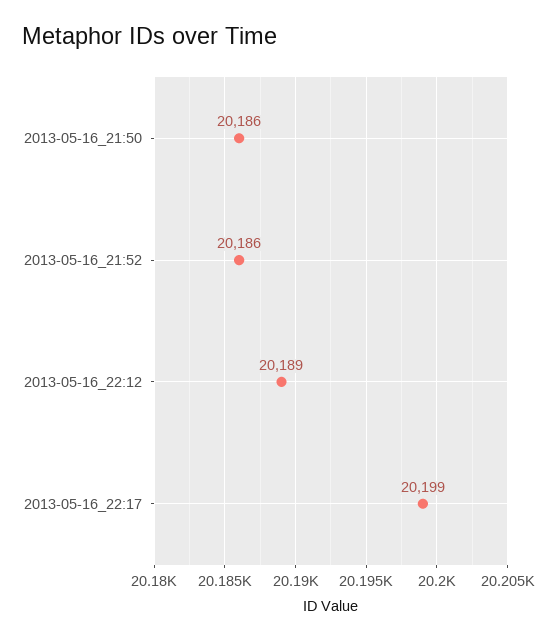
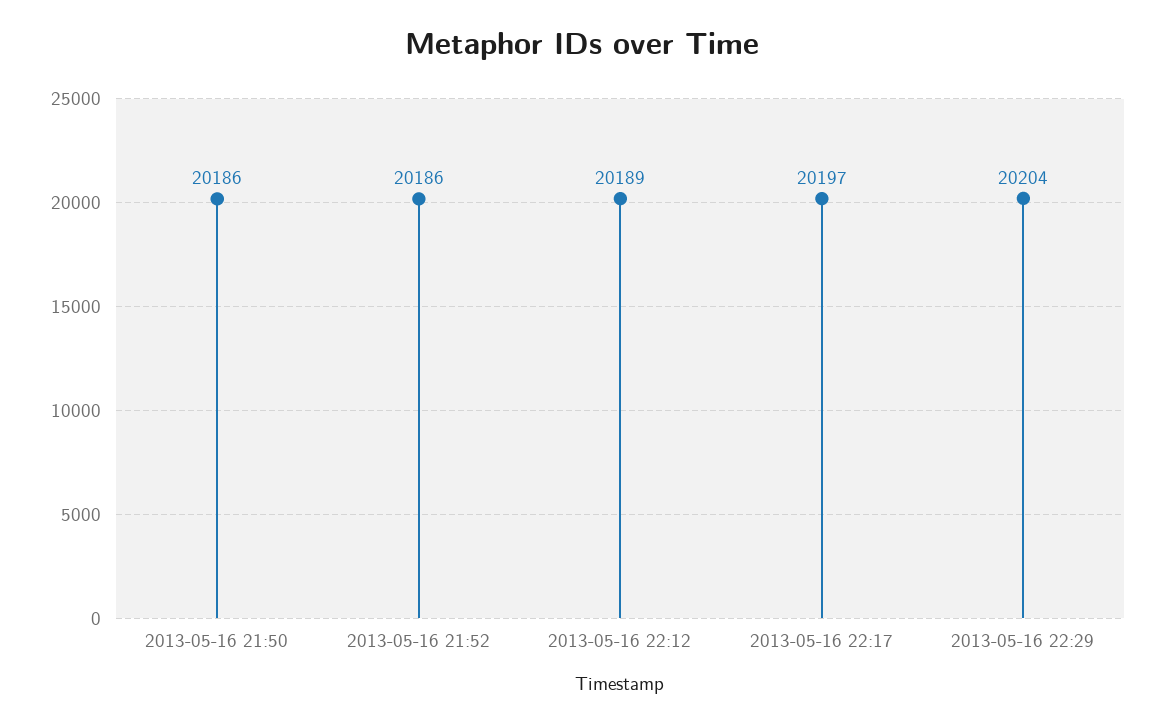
2013-05-16_22:17: 20199 -> 20197
2013-05-16 22:29: none -> 20204

